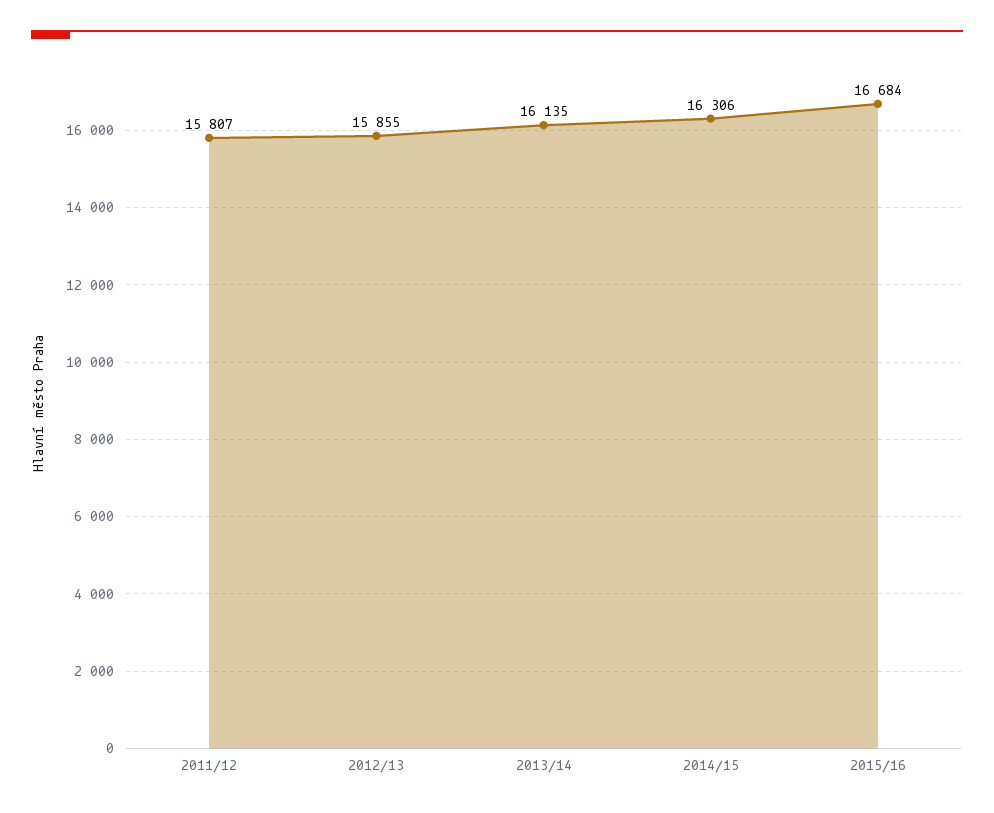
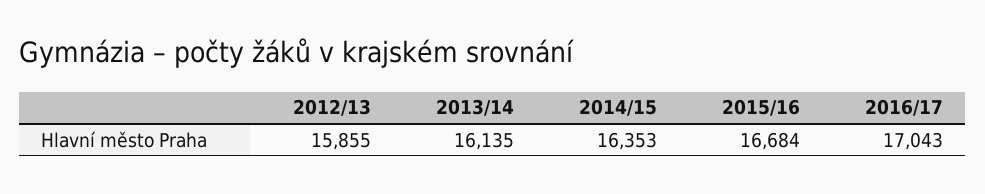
2011/12: 15807 -> none
2014/15: 16306 -> 16353
2016/17: none -> 17043

